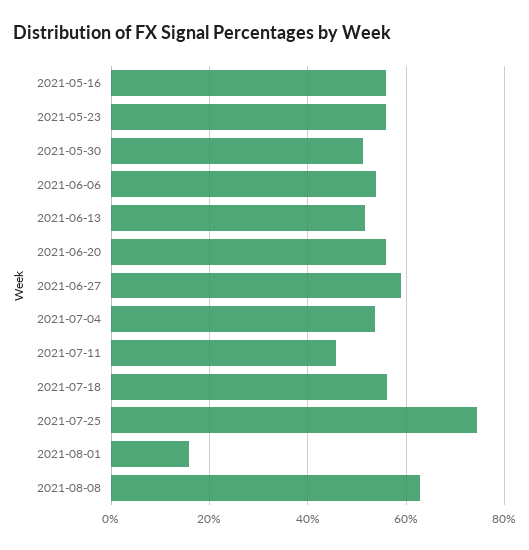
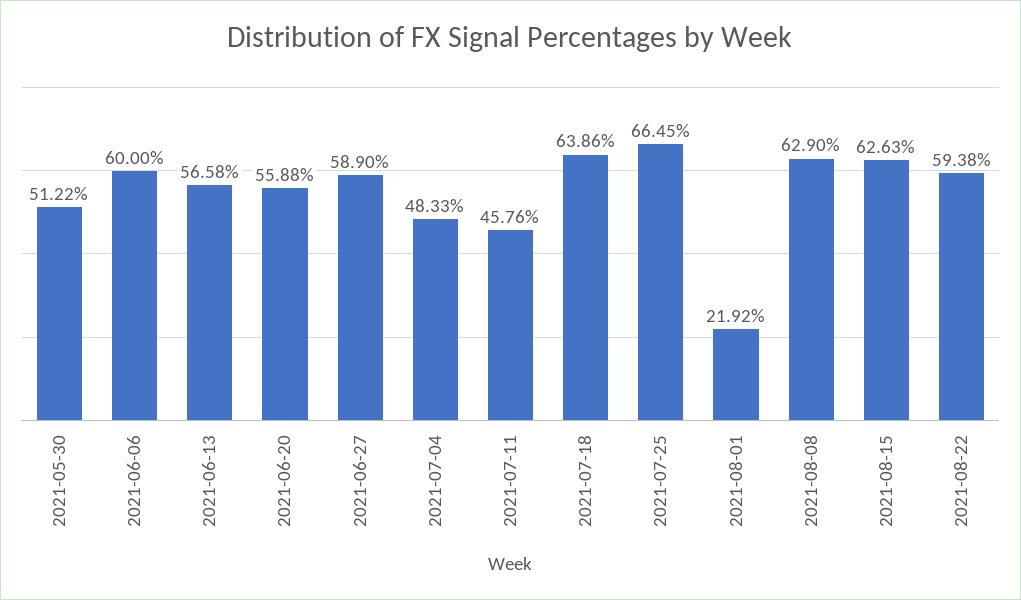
2021-05-16: 56 -> none
2021-05-23: 56 -> none
2021-06-06: 54 -> 60
2021-06-13: 52 -> 56.58
2021-07-04: 54 -> 48.33
2021-07-18: 56 -> 63.86
2021-07-25: 74 -> 66.45
2021-08-01: 16 -> 21.92
2021-08-15: none -> 62.63
2021-08-22: none -> 59.38

